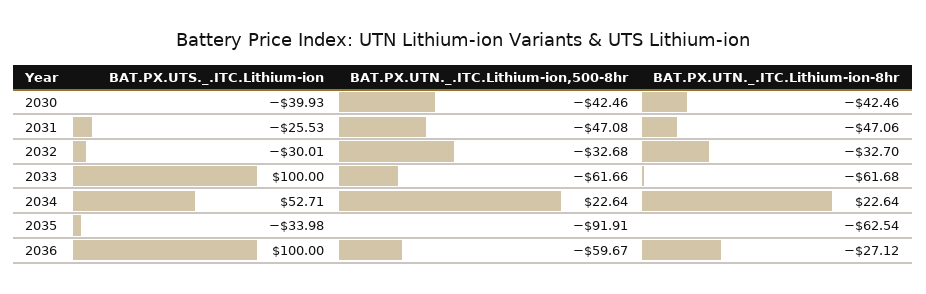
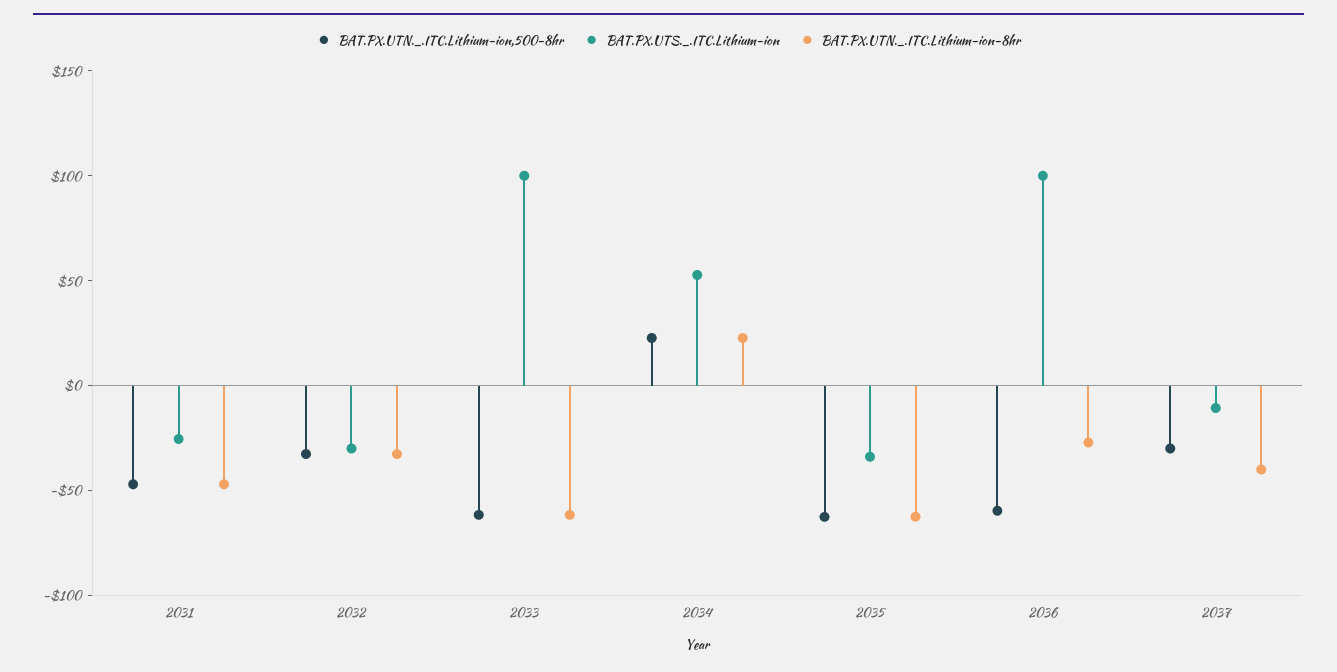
BAT.PX.UTS._.ITC.Lithium-ion, 2030: -39.93 -> none
BAT.PX.UTN._.ITC.Lithium-ion,500-8hr, 2030: -42.46 -> none
BAT.PX.UTN._.ITC.Lithium-ion-8hr, 2030: -42.46 -> none
BAT.PX.UTN._.ITC.Lithium-ion,500-8hr, 2035: -91.91 -> -60
BAT.PX.UTN._.ITC.Lithium-ion,500-8hr, 2037: none -> -30
BAT.PX.UTS._.ITC.Lithium-ion, 2037: none -> -10
BAT.PX.UTN._.ITC.Lithium-ion-8hr, 2037: none -> -40

